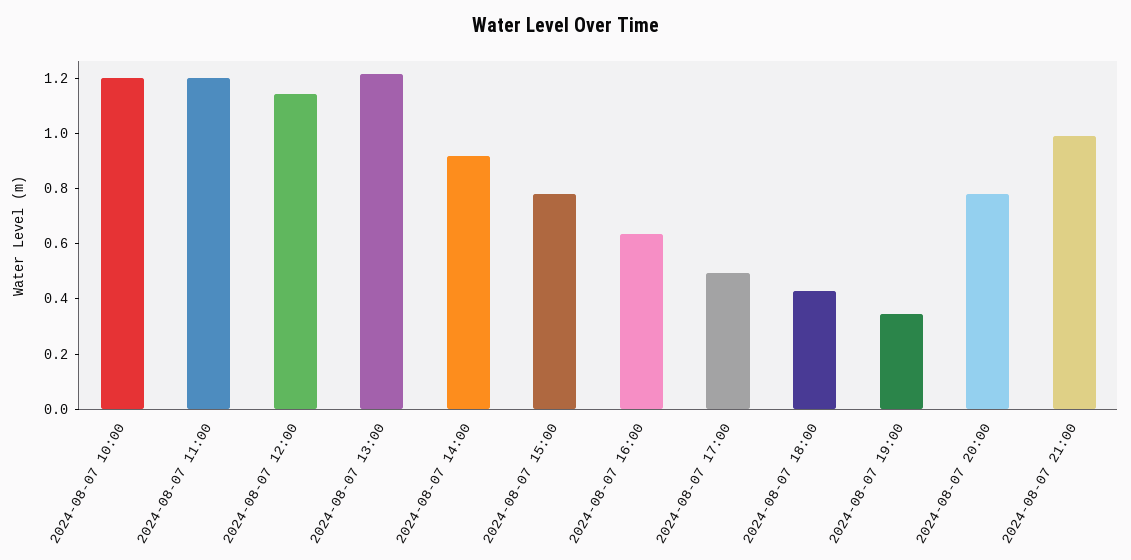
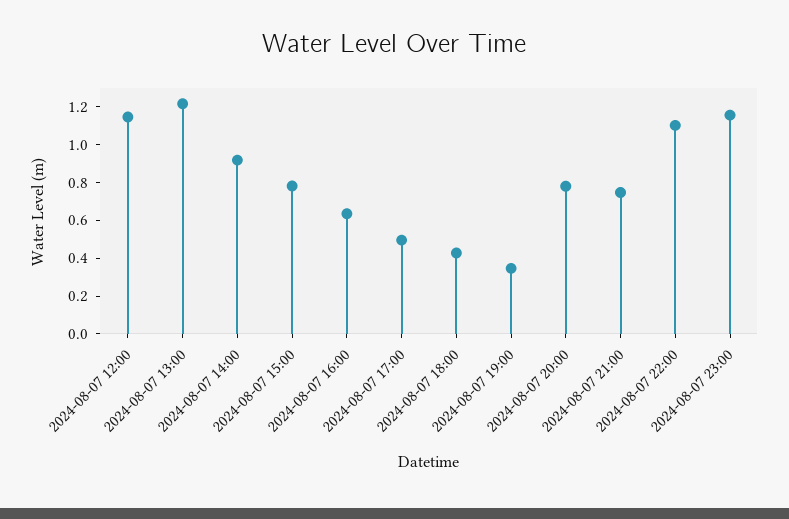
2024-08-07 10:00: 1.2 -> none
2024-08-07 11:00: 1.2 -> none
2024-08-07 21:00: 1 -> 0.75
2024-08-07 22:00: none -> 1.1
2024-08-07 23:00: none -> 1.15

